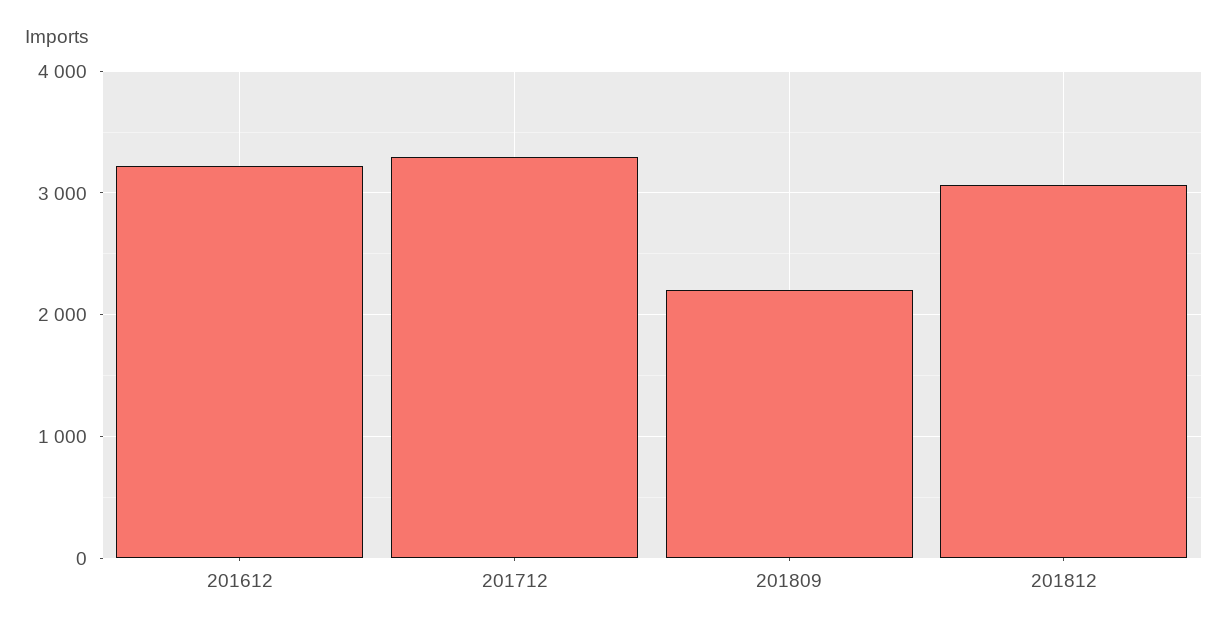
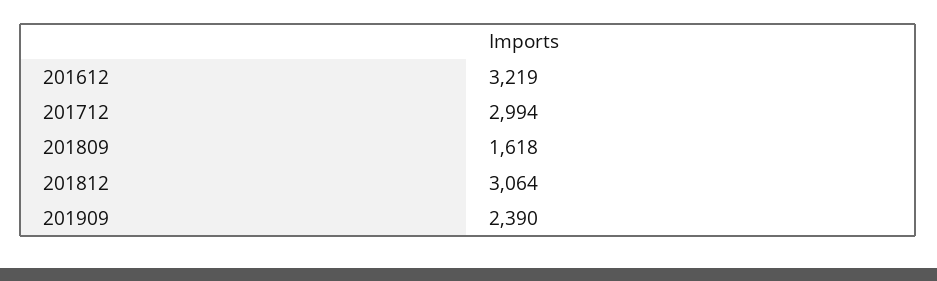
201712: 3300 -> 2994
201809: 2200 -> 1618
201909: none -> 2390

